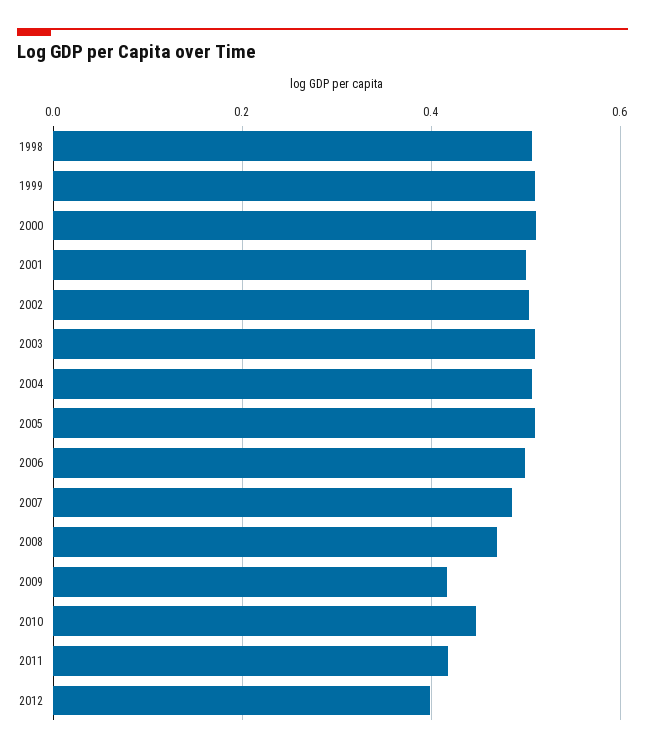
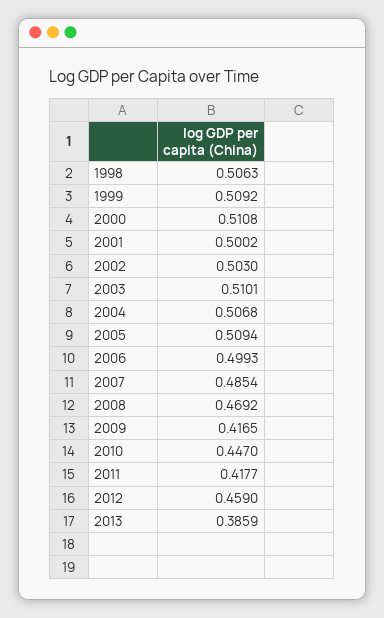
2012: 0.4 -> 0.459
2013: none -> 0.3859

